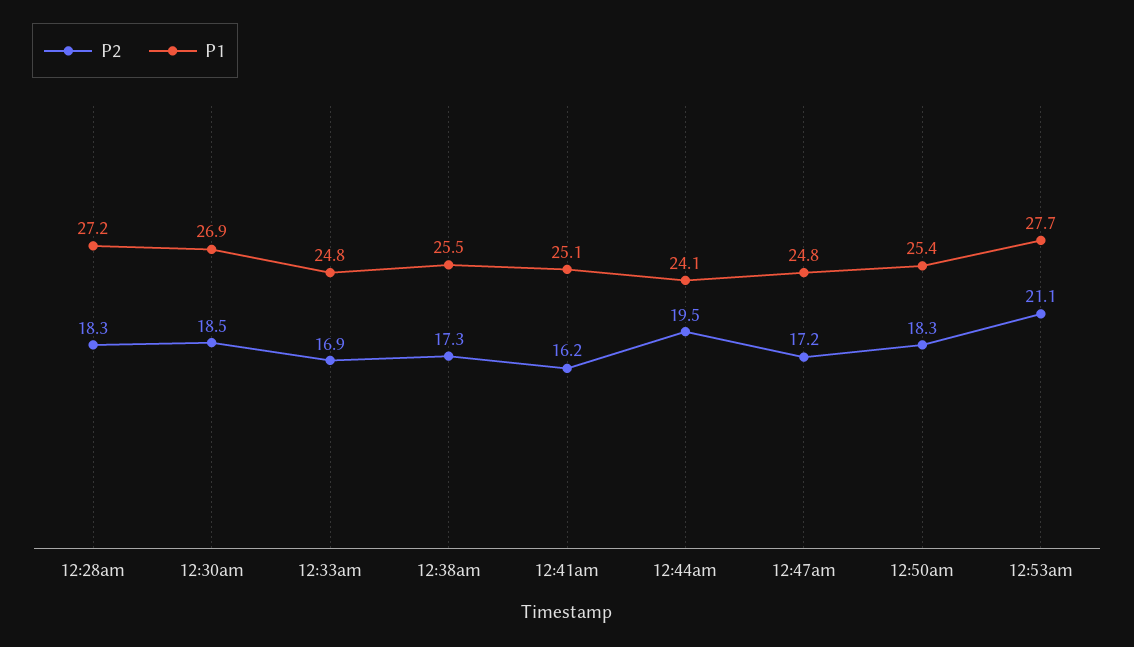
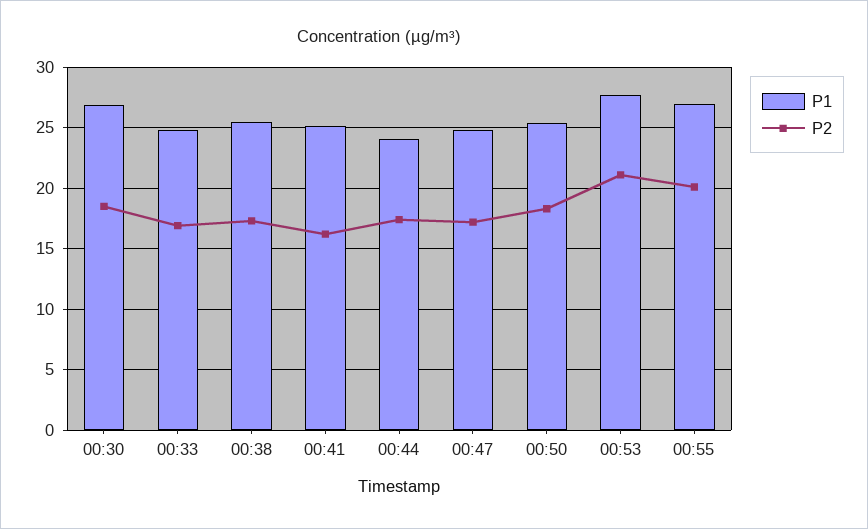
P2, 12:28am: 18.3 -> none
P1, 12:28am: 27.2 -> none
P2, 12:44am: 19.5 -> 17.5
P1, 00:55: none -> 27
P2, 00:55: none -> 20

